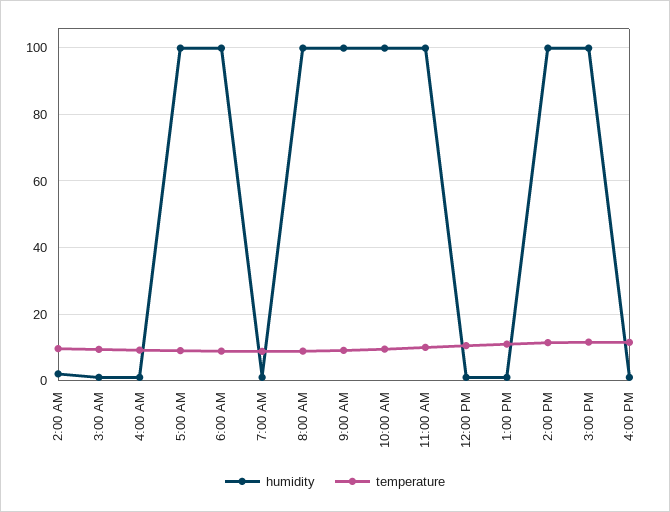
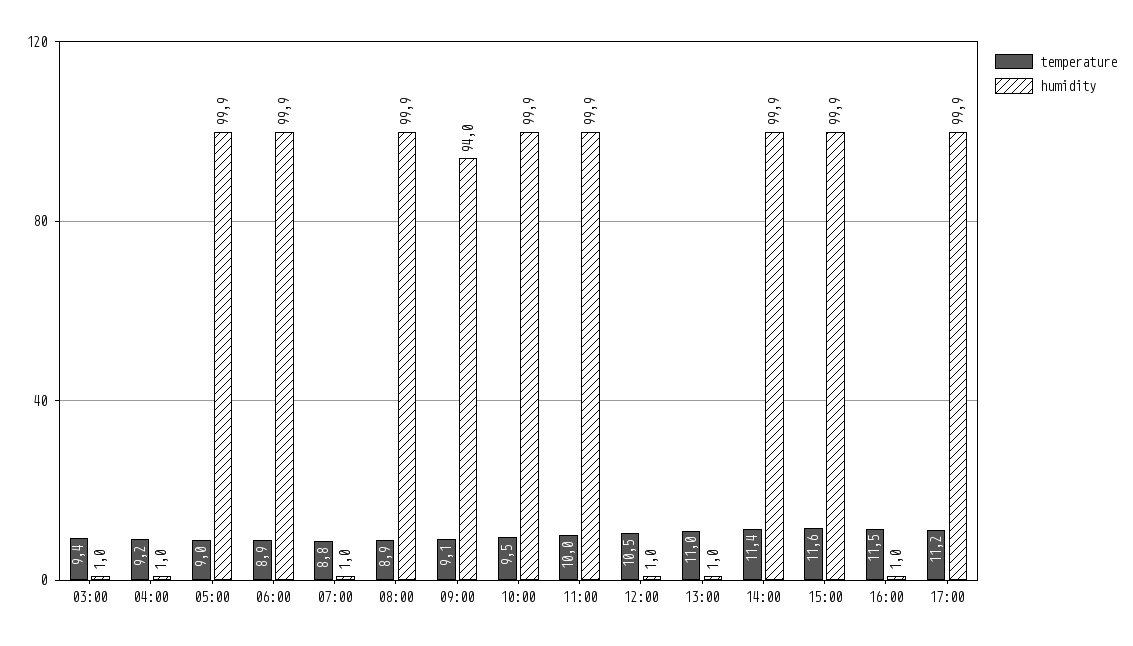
humidity, 2:00 AM: 2 -> none
temperature, 2:00 AM: 10 -> none
humidity, 9:00 AM: 100 -> 94
temperature, 17:00: none -> 11.2
humidity, 17:00: none -> 99.9

